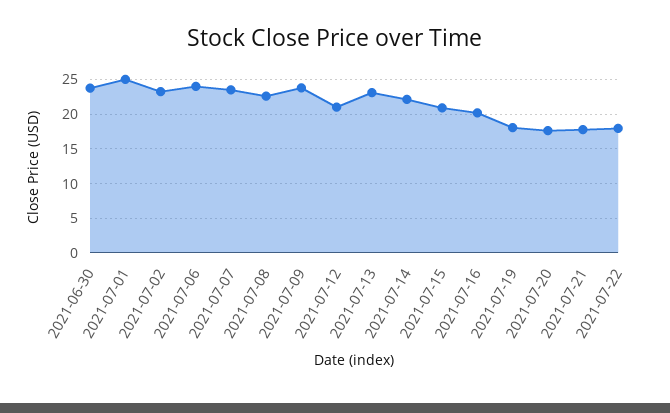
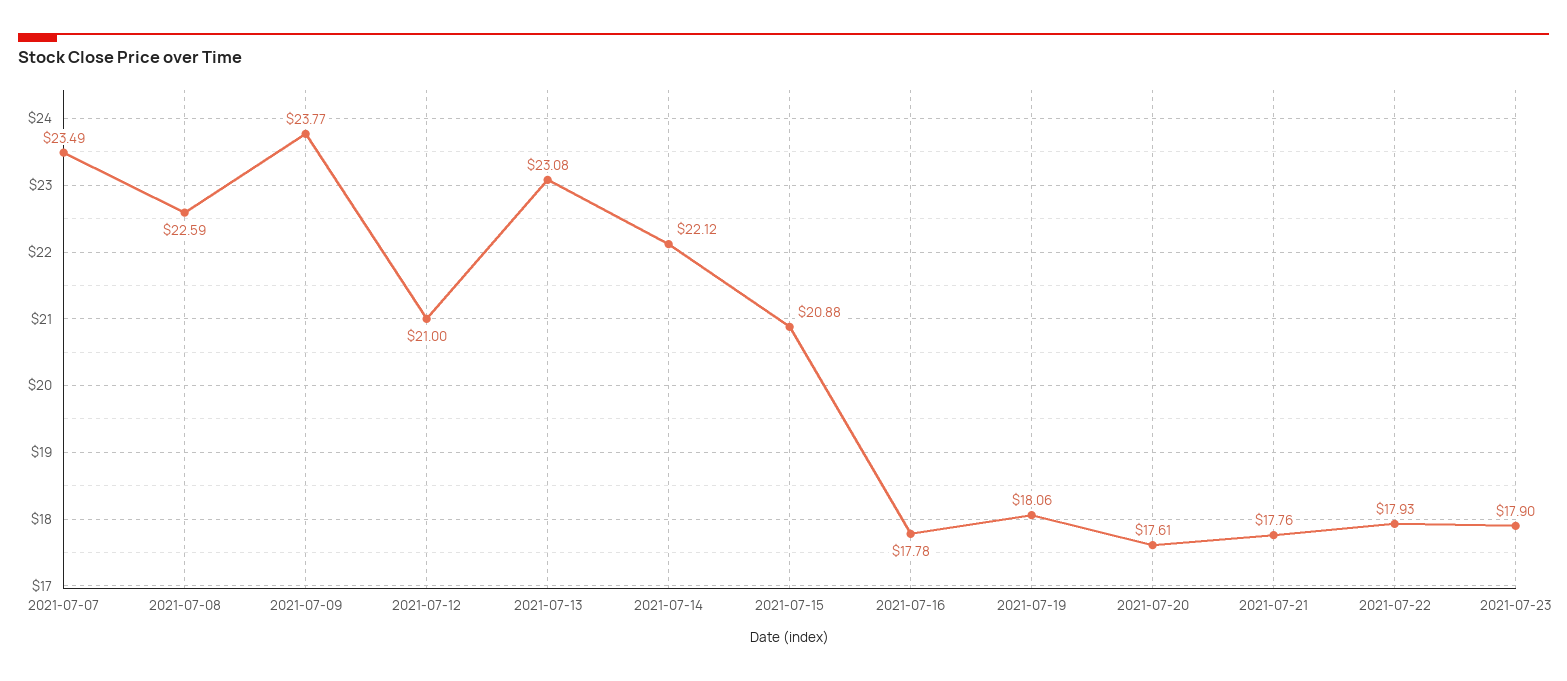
2021-06-30: 24 -> none
2021-07-01: 25 -> none
2021-07-02: 23 -> none
2021-07-06: 24 -> none
2021-07-16: 20 -> 17.78
2021-07-23: none -> 17.9

